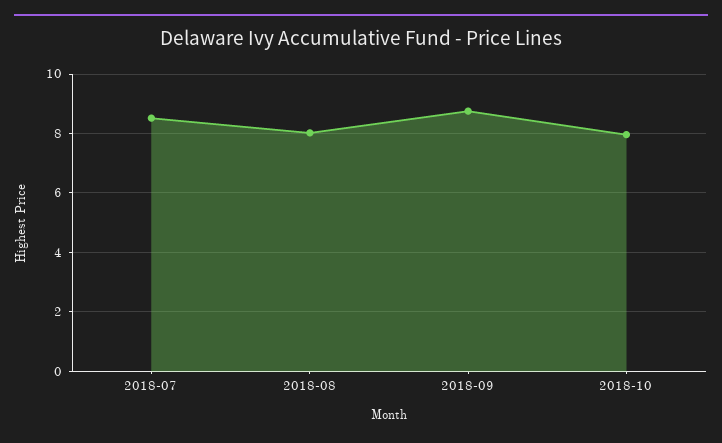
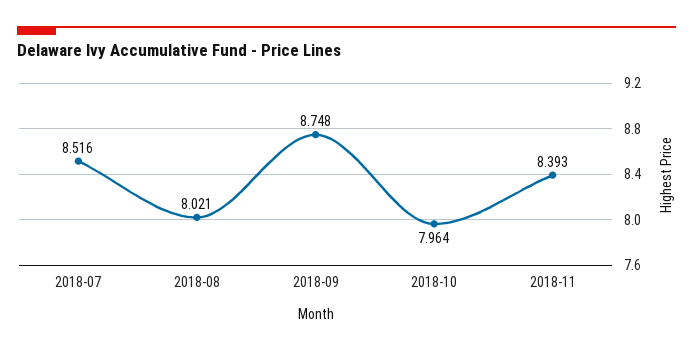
2018-11: none -> 8.393

